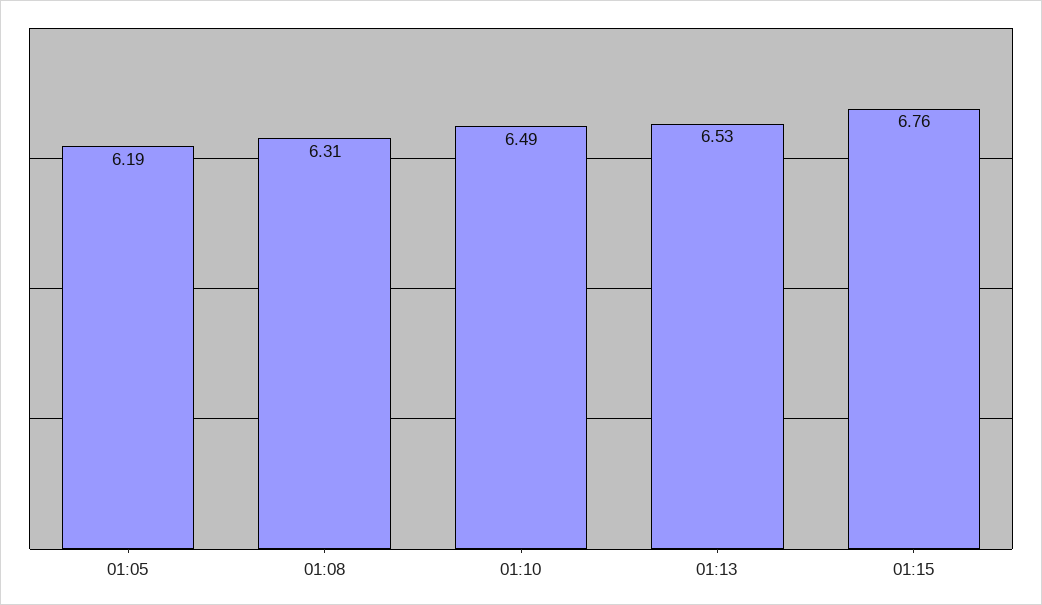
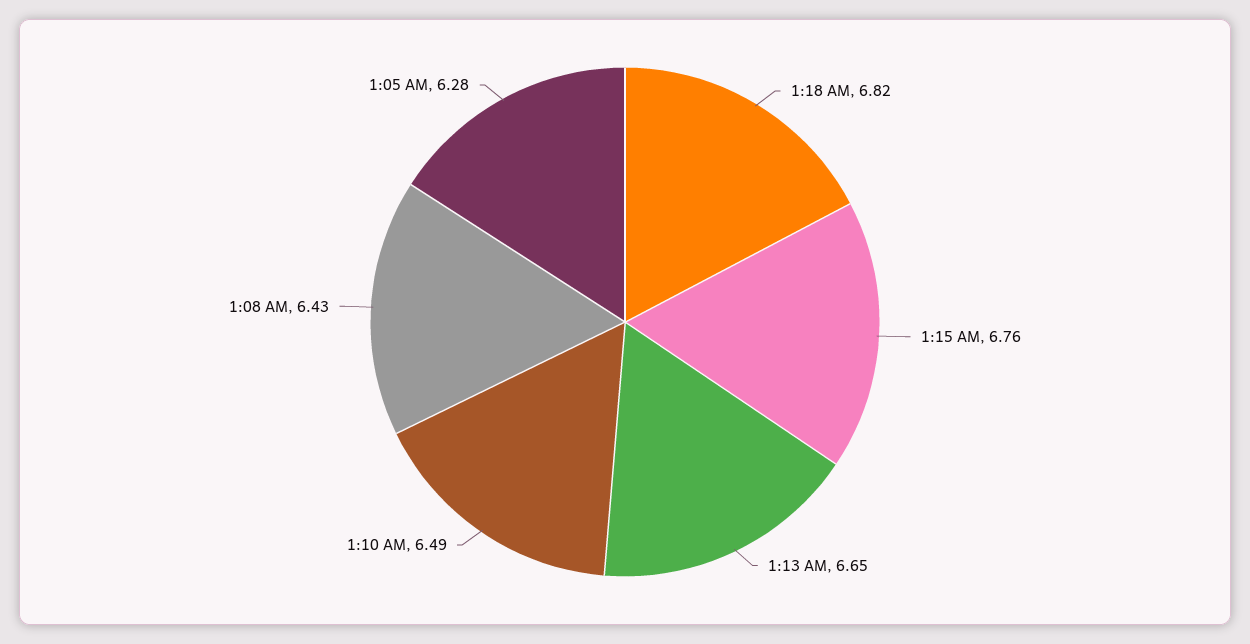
01:05: 6.19 -> 6.28
01:08: 6.31 -> 6.43
01:13: 6.53 -> 6.65
1:18 AM: none -> 6.82

